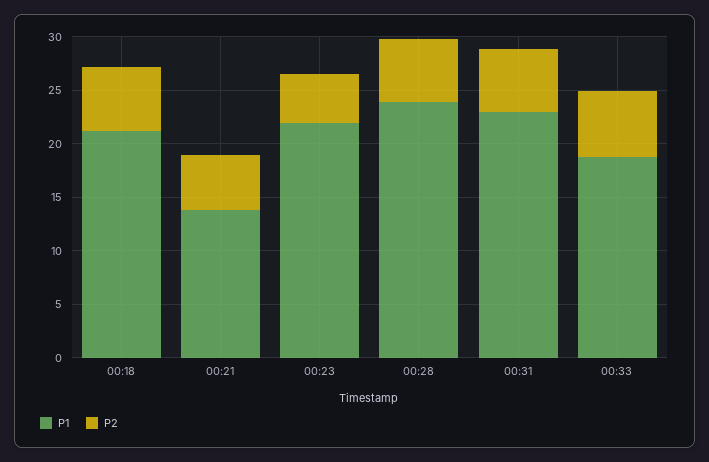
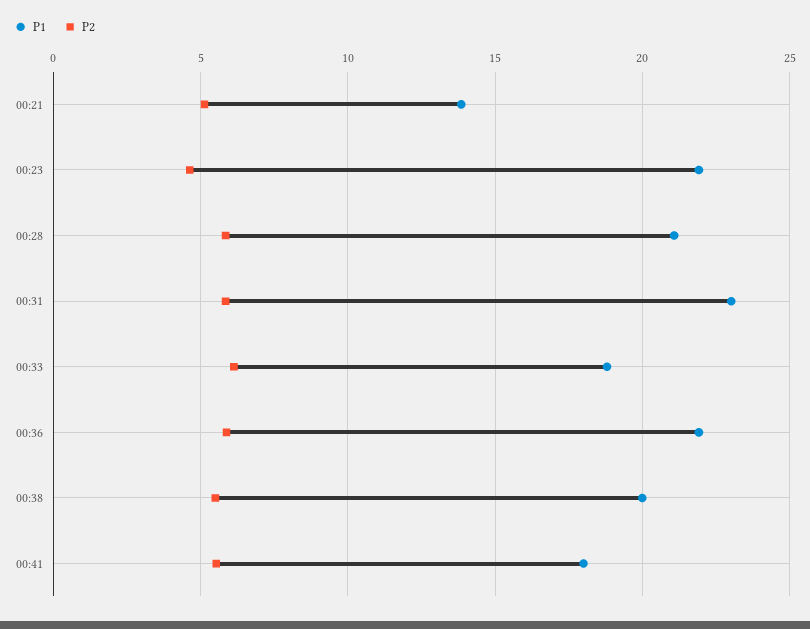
P1, 00:18: 21 -> none
P2, 00:18: 6 -> none
P1, 00:28: 24 -> 21
P1, 00:36: none -> 22
P2, 00:36: none -> 6
P1, 00:38: none -> 20
P2, 00:38: none -> 5.5
P1, 00:41: none -> 18
P2, 00:41: none -> 5.5

